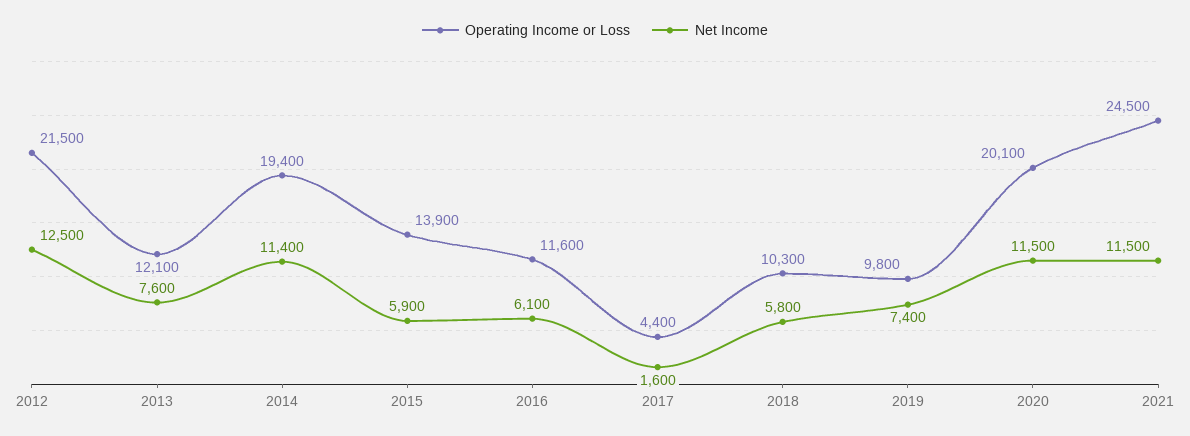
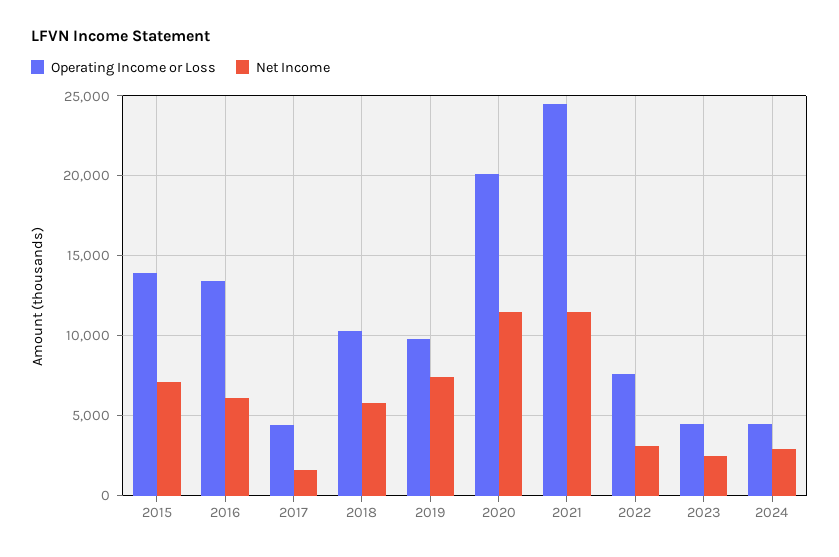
Operating Income or Loss, 2012: 21500 -> none
Net Income, 2012: 12500 -> none
Operating Income or Loss, 2013: 12100 -> none
Net Income, 2013: 7600 -> none
Operating Income or Loss, 2014: 19400 -> none
Net Income, 2014: 11400 -> none
Net Income, 2015: 5900 -> 7000
Operating Income or Loss, 2016: 11600 -> 13500
Operating Income or Loss, 2022: none -> 7500
Net Income, 2022: none -> 3000
Operating Income or Loss, 2023: none -> 4500
Net Income, 2023: none -> 2500
Operating Income or Loss, 2024: none -> 4500
Net Income, 2024: none -> 3000

